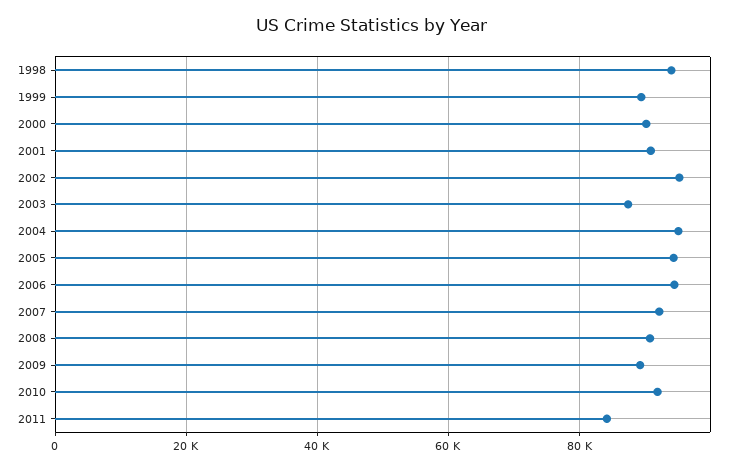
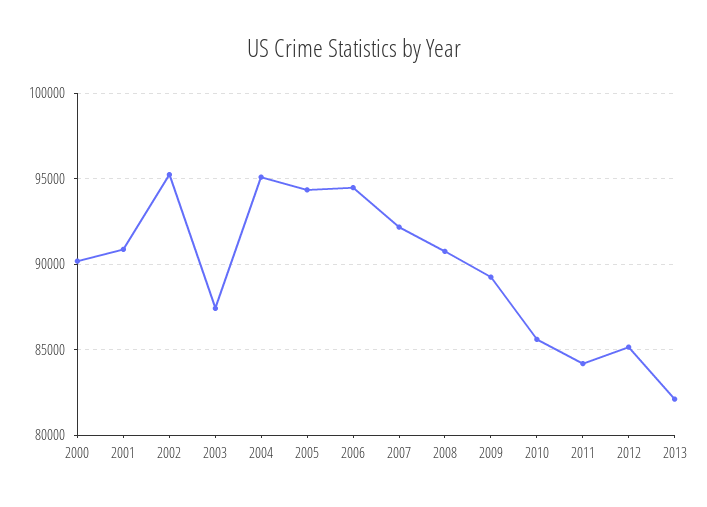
1998: 94000 -> none
1999: 90000 -> none
2010: 92000 -> 85500
2012: none -> 85000
2013: none -> 82000

